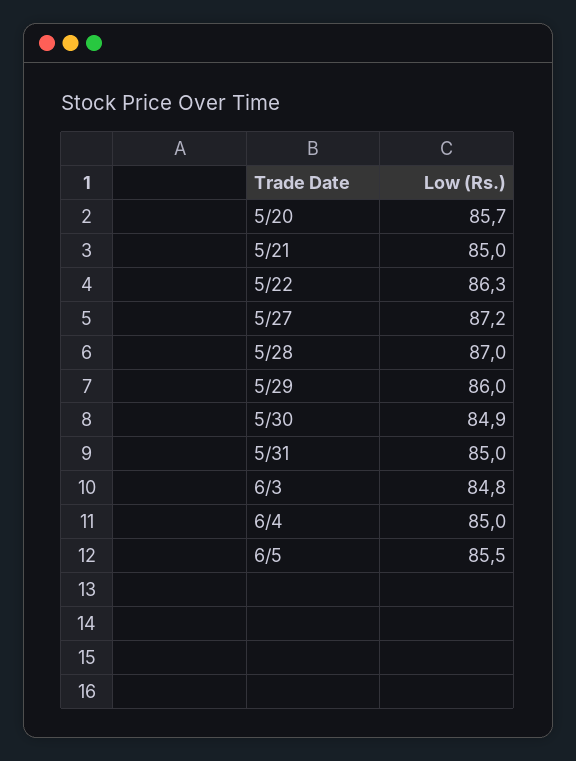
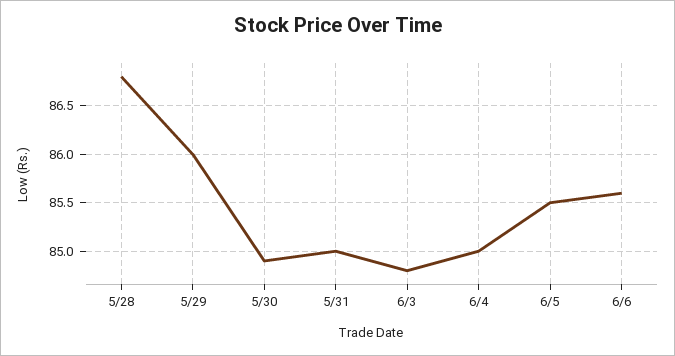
5/20: 85.7 -> none
5/21: 85 -> none
5/22: 86.3 -> none
5/27: 87.2 -> none
5/28: 87 -> 86.8
6/6: none -> 85.6

